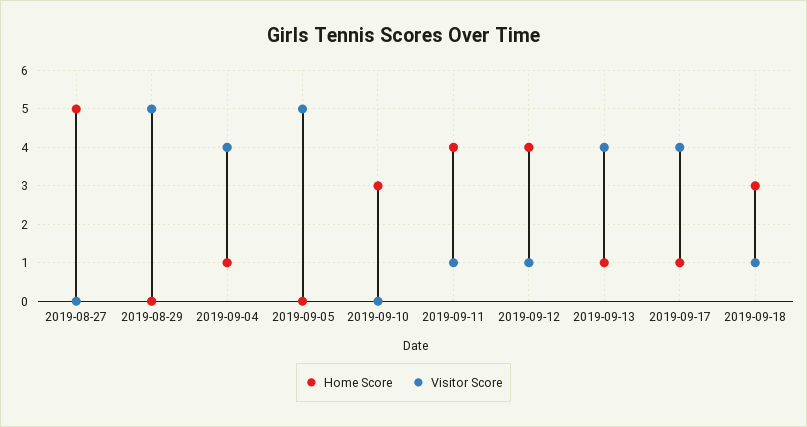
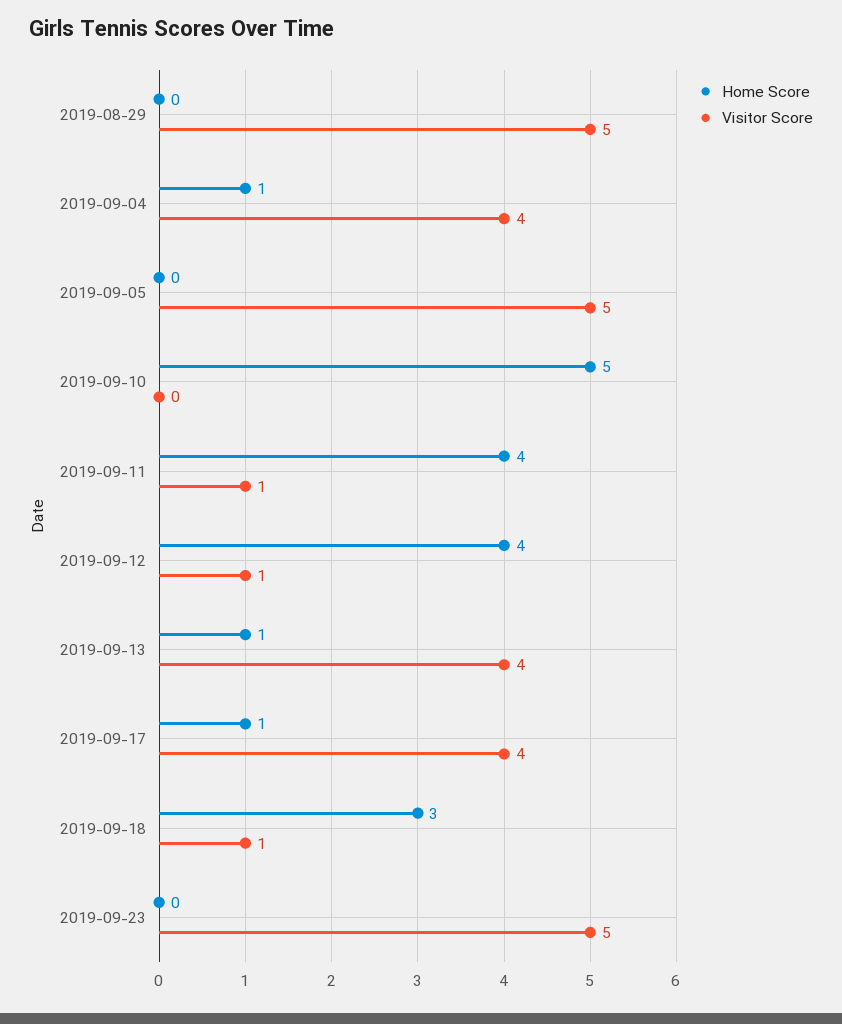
Home Score, 2019-08-27: 5 -> none
Visitor Score, 2019-08-27: 0 -> none
Home Score, 2019-09-10: 3 -> 5
Home Score, 2019-09-23: none -> 0
Visitor Score, 2019-09-23: none -> 5

